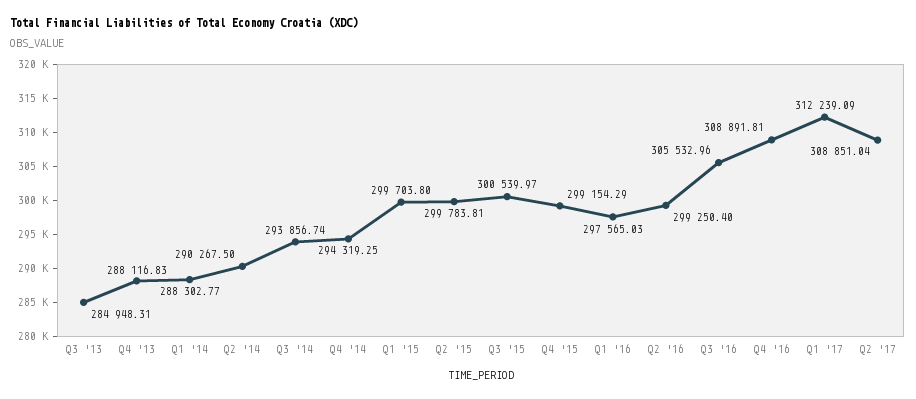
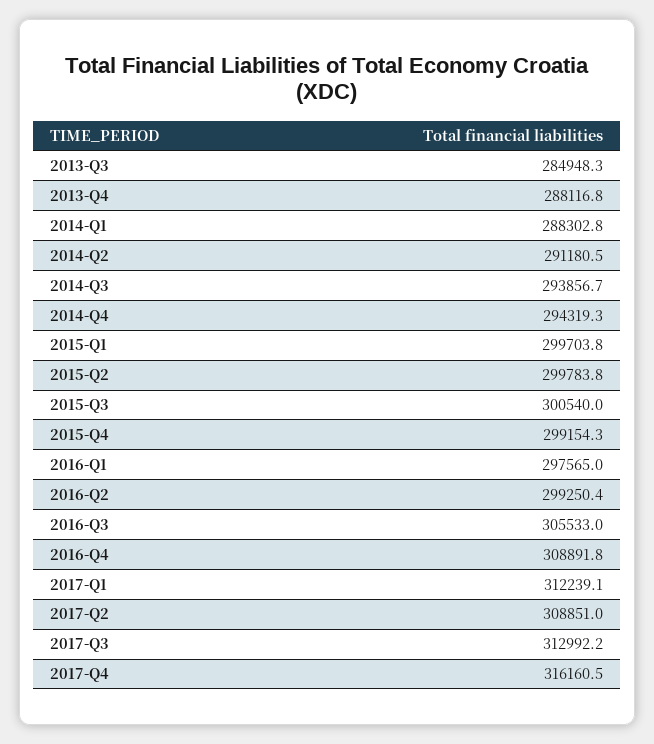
Q2 '14: 290267.5 -> 291180.5
2017-Q3: none -> 312992.2
2017-Q4: none -> 316160.5

